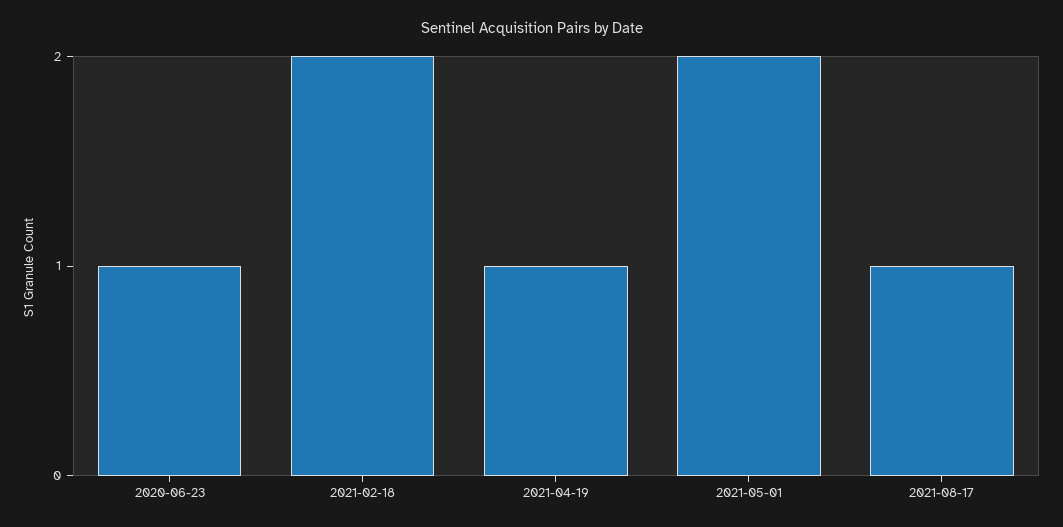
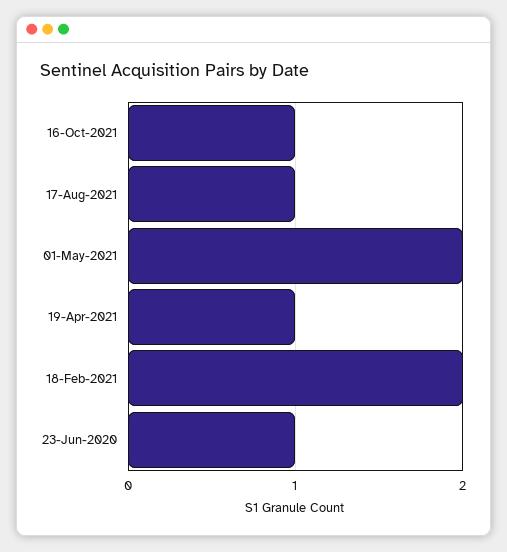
16-Oct-2021: none -> 1

